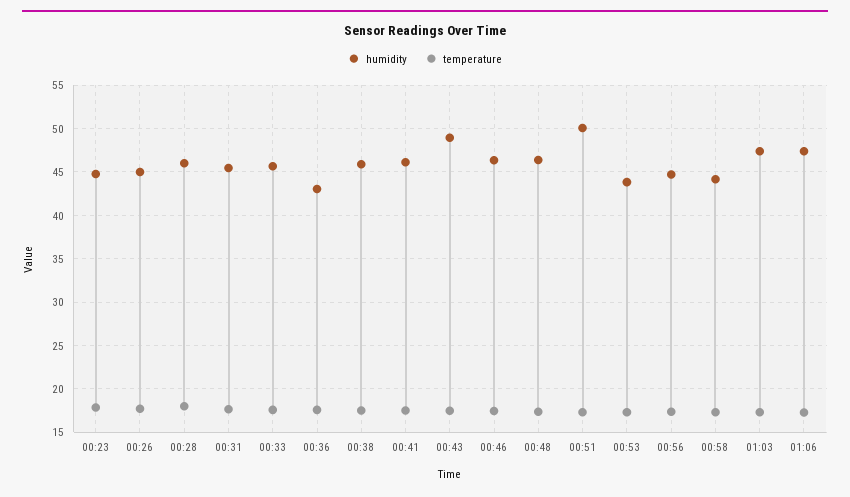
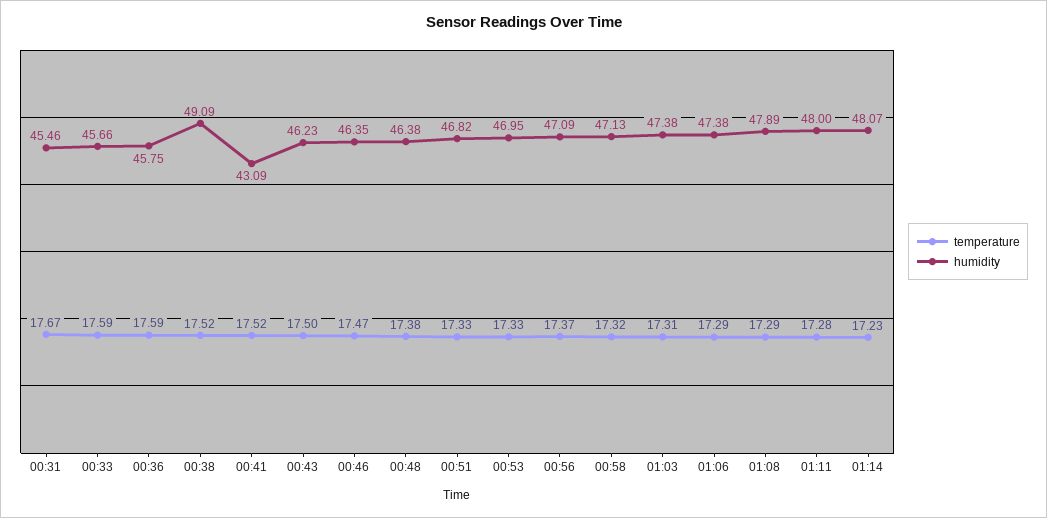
humidity, 00:23: 45 -> none
temperature, 00:23: 18 -> none
humidity, 00:26: 45 -> none
temperature, 00:26: 18 -> none
humidity, 00:28: 46 -> none
temperature, 00:28: 18 -> none
humidity, 00:36: 43 -> 45.75
humidity, 00:38: 46 -> 49.09
humidity, 00:41: 46 -> 43.09
humidity, 00:43: 49 -> 46.23
humidity, 00:51: 50 -> 46.82
humidity, 00:53: 44 -> 46.95
humidity, 00:56: 45 -> 47.09
humidity, 00:58: 44 -> 47.13
temperature, 01:08: none -> 17.29
humidity, 01:08: none -> 47.89
temperature, 01:11: none -> 17.28
humidity, 01:11: none -> 48
temperature, 01:14: none -> 17.23
humidity, 01:14: none -> 48.07

